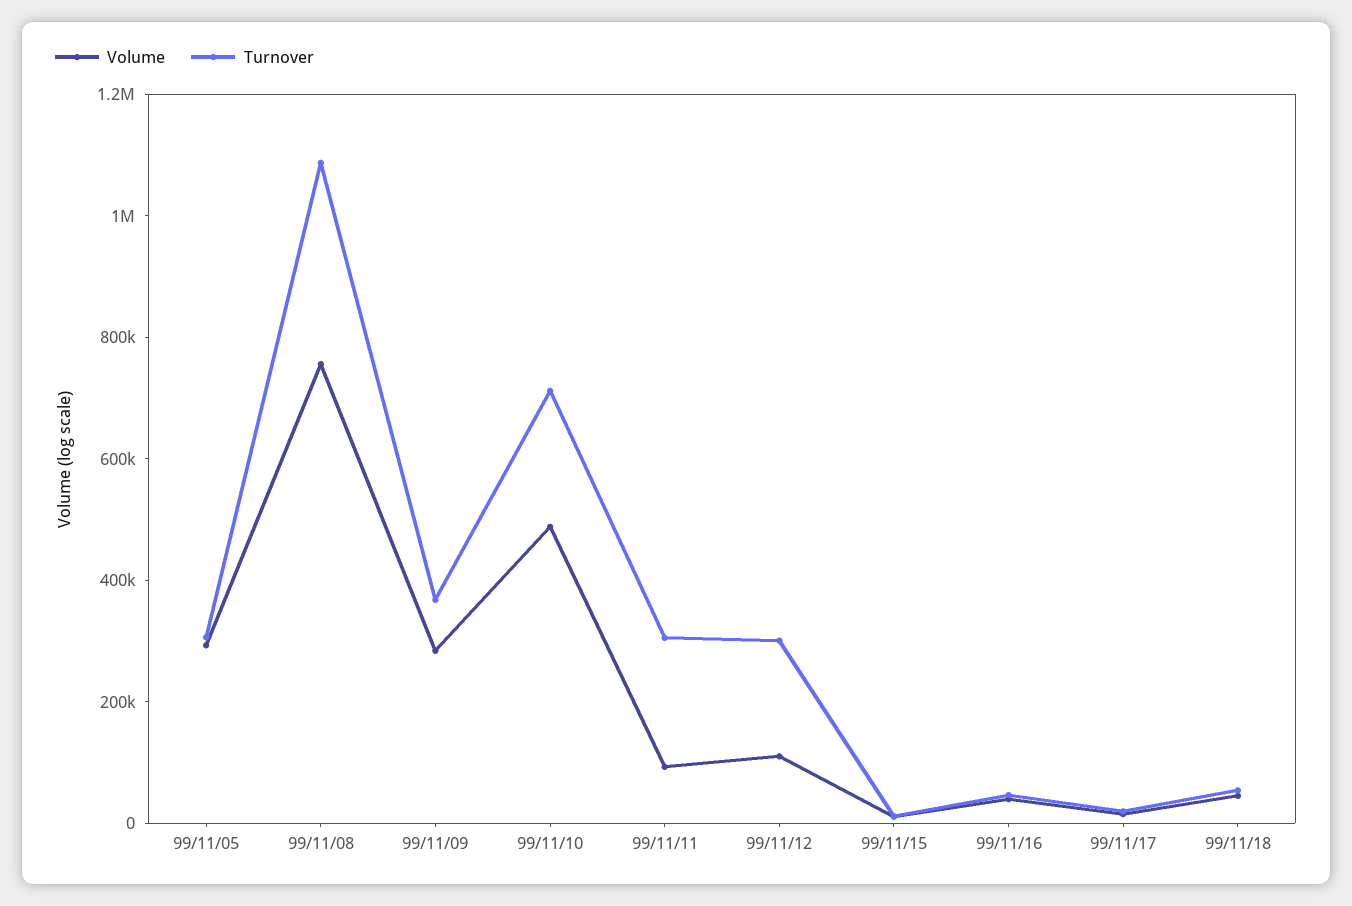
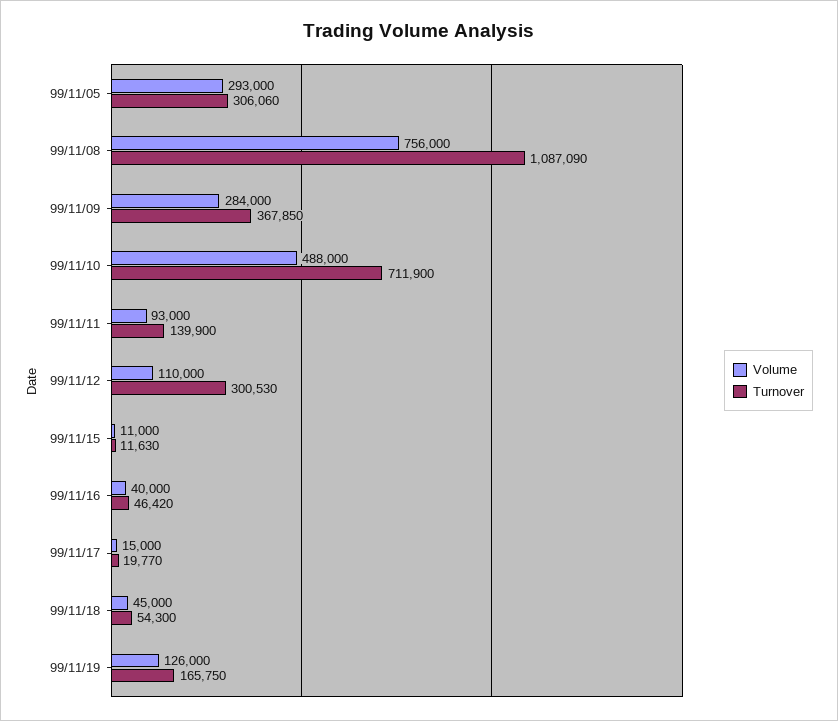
Turnover, 99/11/11: 300000 -> 139900
Volume, 99/11/19: none -> 126000
Turnover, 99/11/19: none -> 165750

